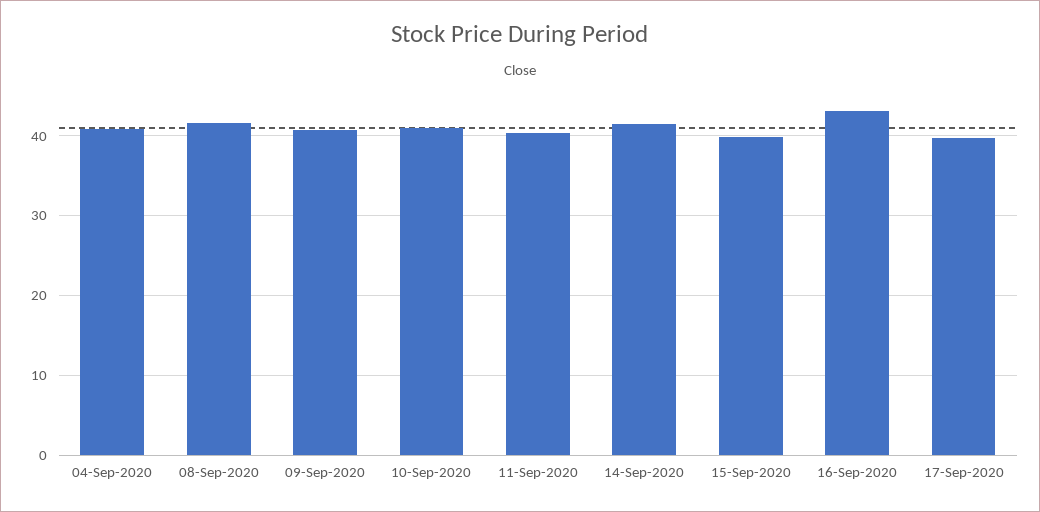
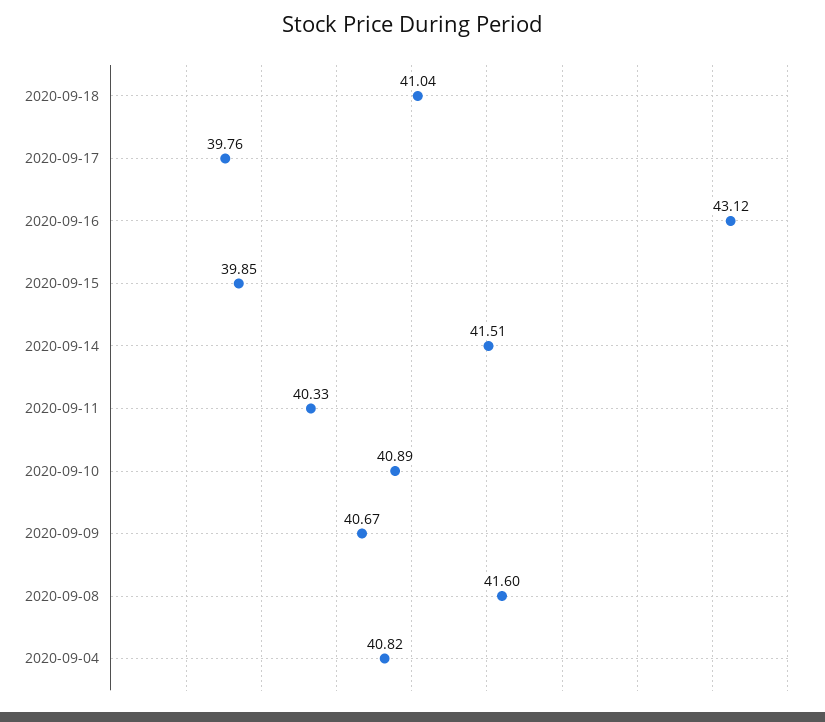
2020-09-18: none -> 41.04

